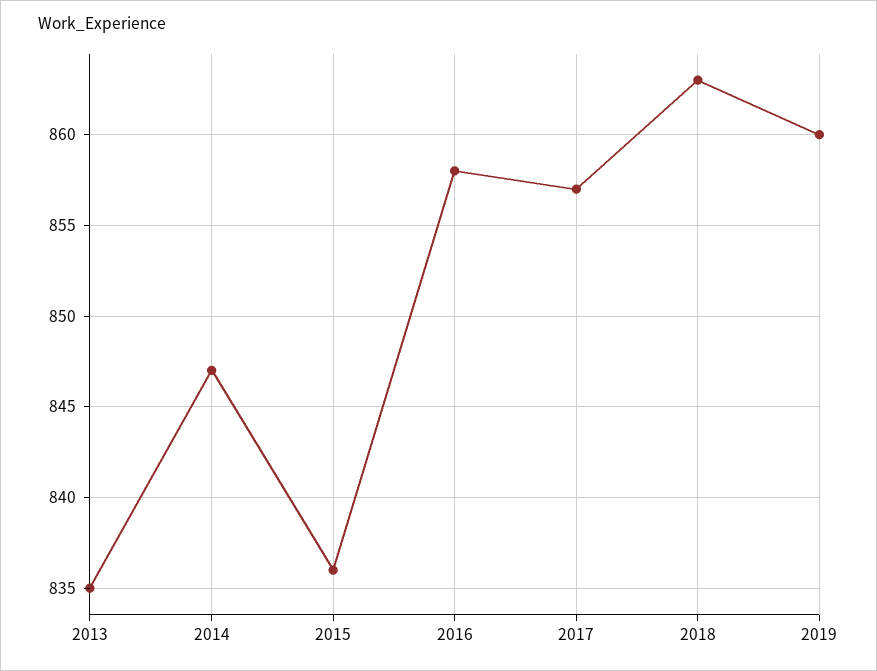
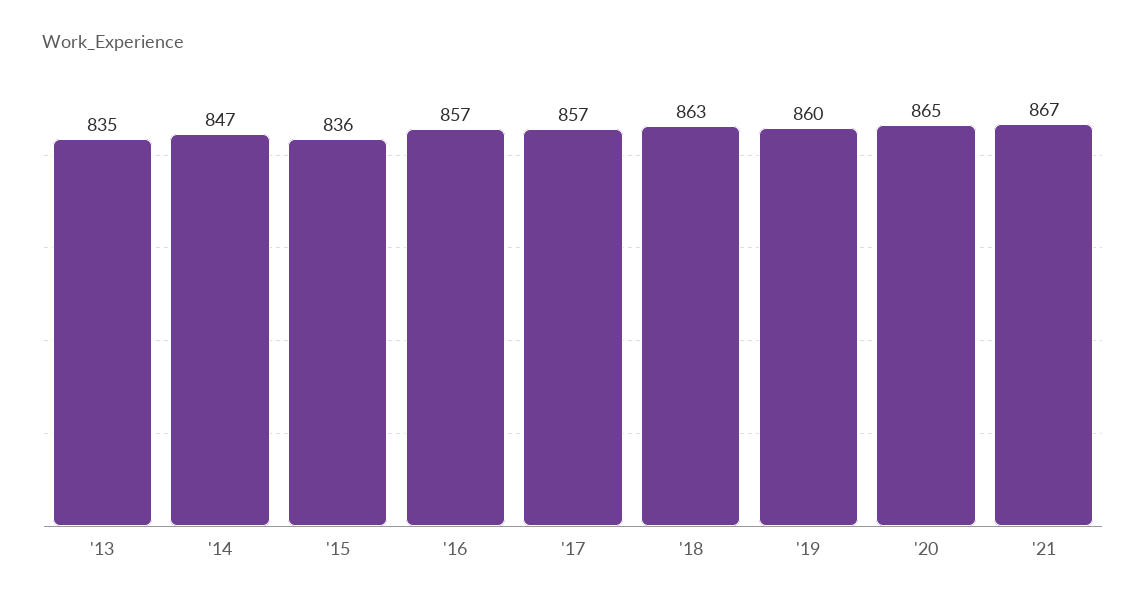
2016: 858 -> 857
'20: none -> 865
'21: none -> 867

